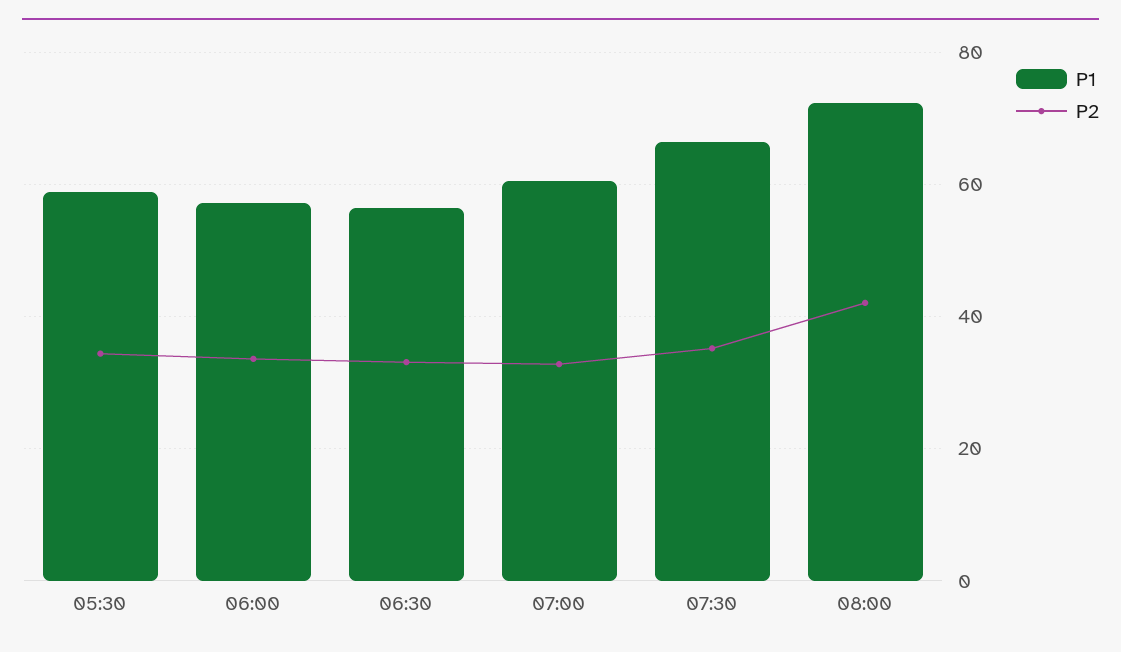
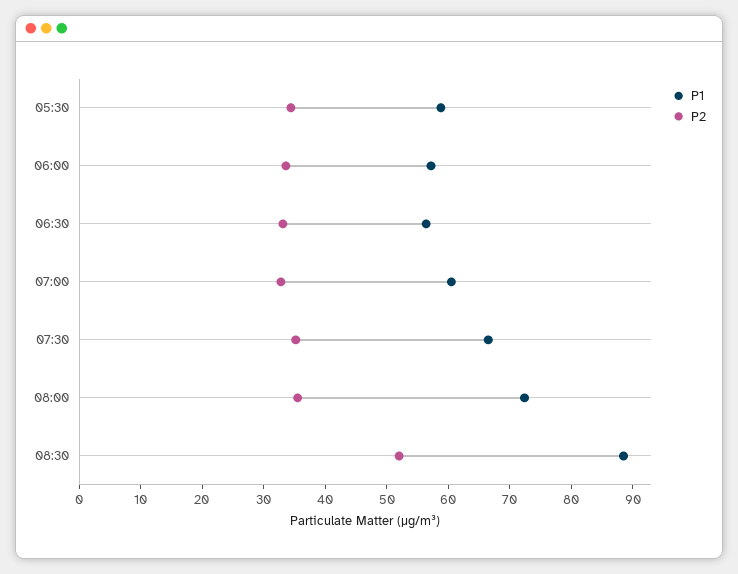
P2, 08:00: 42 -> 36
P1, 08:30: none -> 88
P2, 08:30: none -> 52

